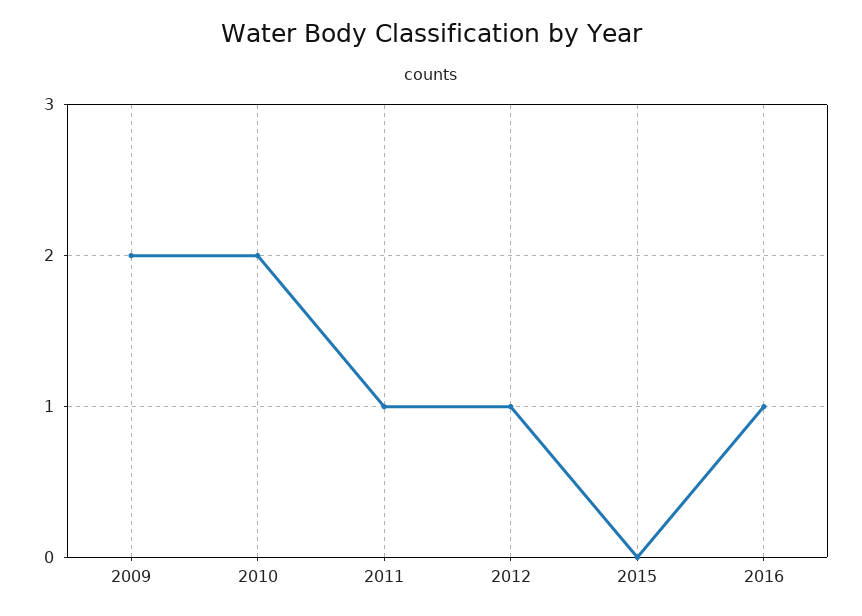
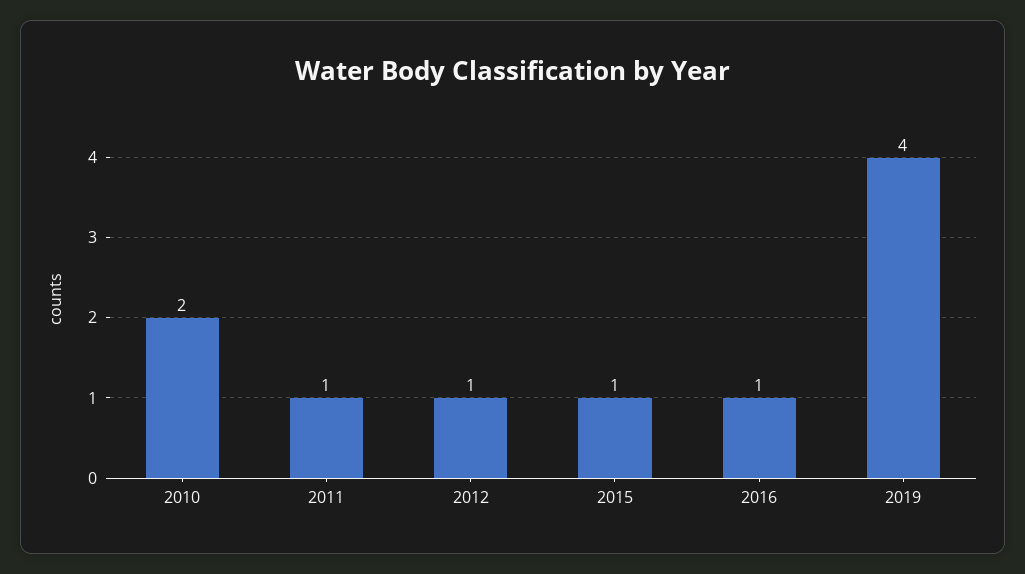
2009: 2 -> none
2015: 0 -> 1
2019: none -> 4

